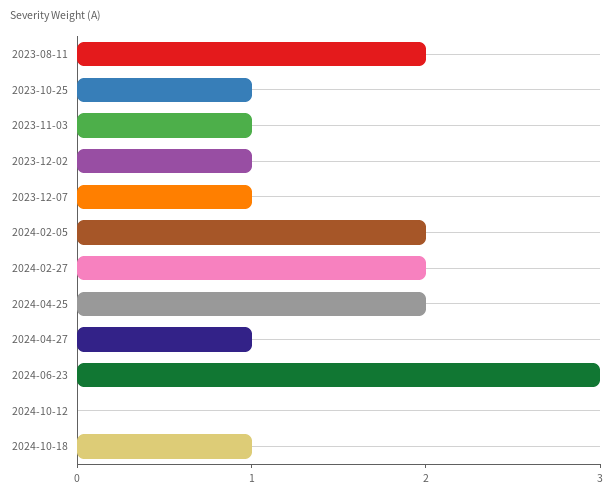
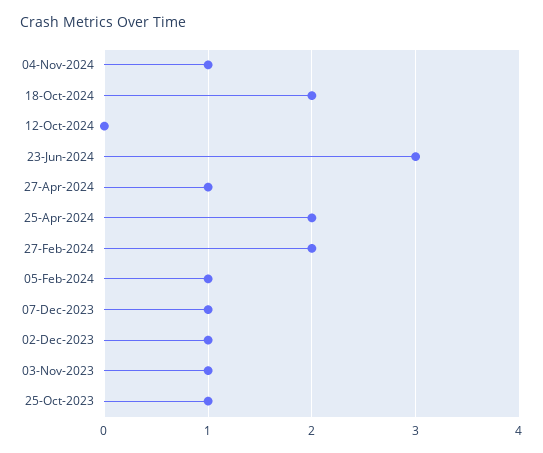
2023-08-11: 2 -> none
2024-02-05: 2 -> 1
2024-10-18: 1 -> 2
04-Nov-2024: none -> 1

